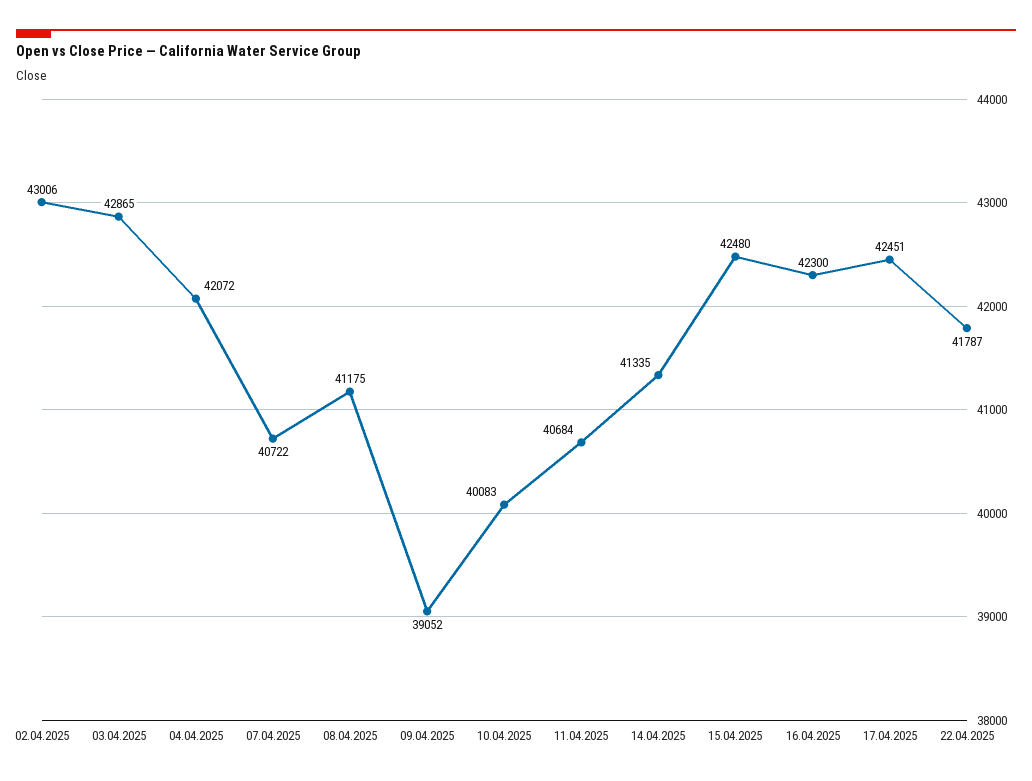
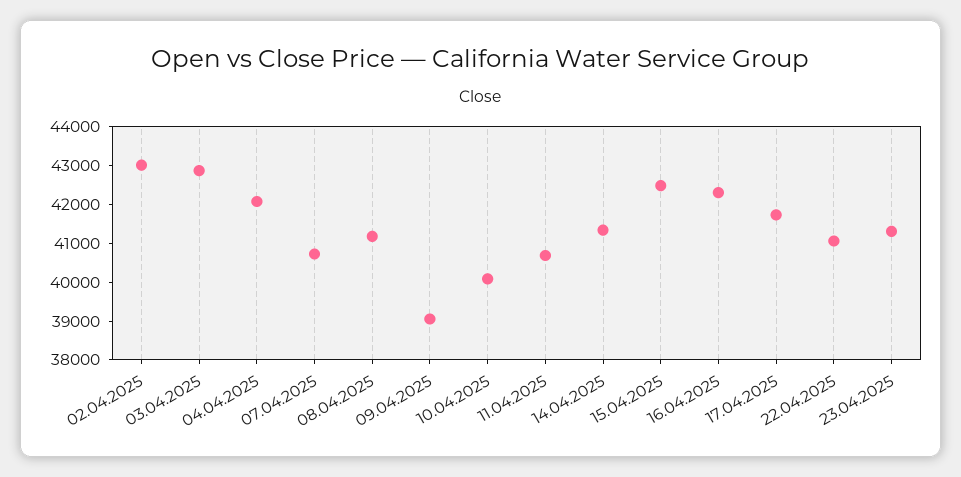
17.04.2025: 42451 -> 41750
22.04.2025: 41787 -> 41000
23.04.2025: none -> 41250

